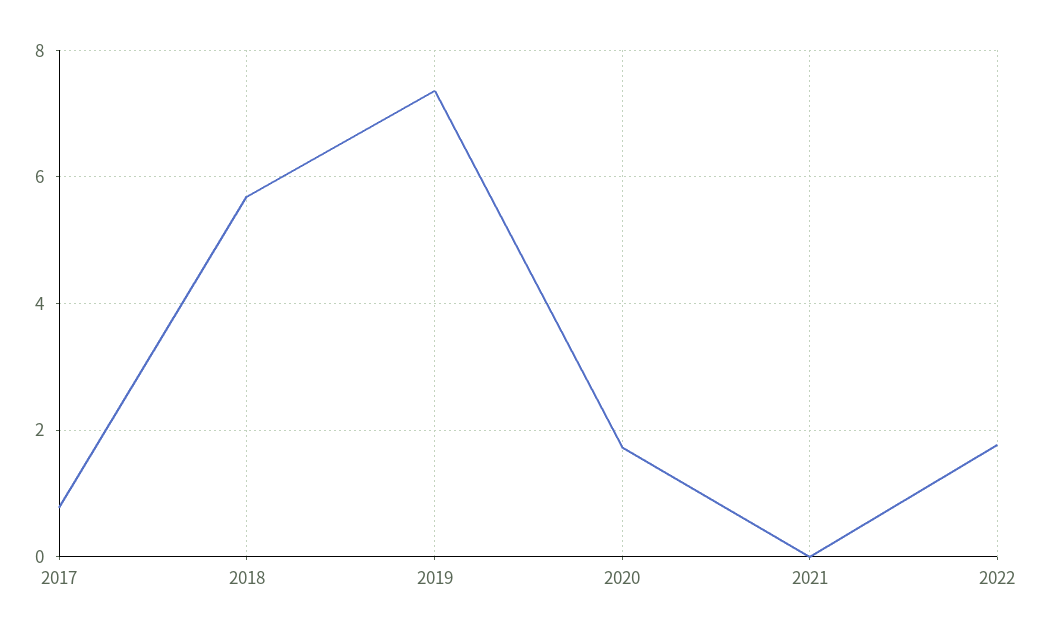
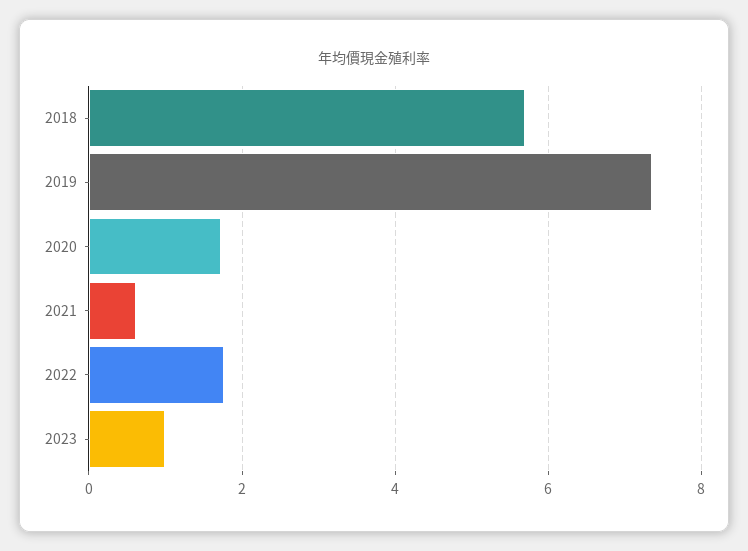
2017: 0.8 -> none
2021: 0 -> 0.6
2023: none -> 1

